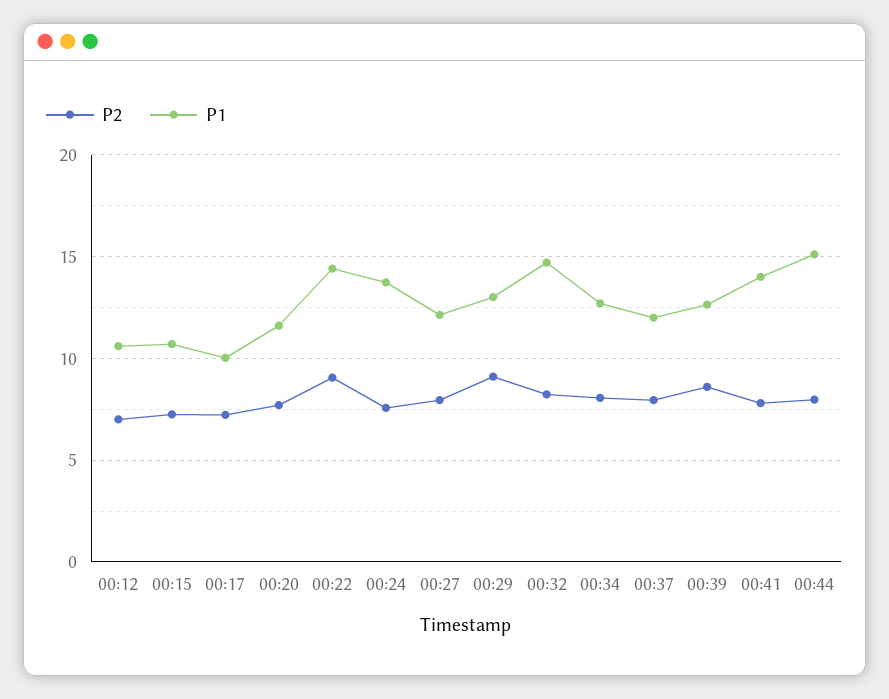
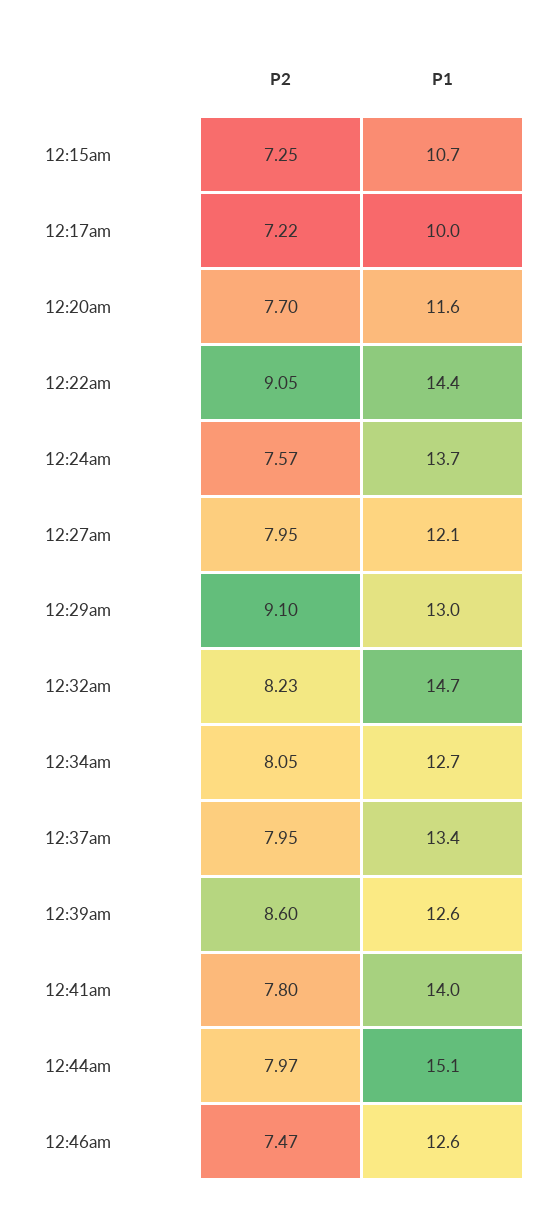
P2, 00:12: 7 -> none
P1, 00:12: 10.5 -> none
P1, 00:37: 12 -> 13.4
P2, 12:46am: none -> 7.47
P1, 12:46am: none -> 12.6

